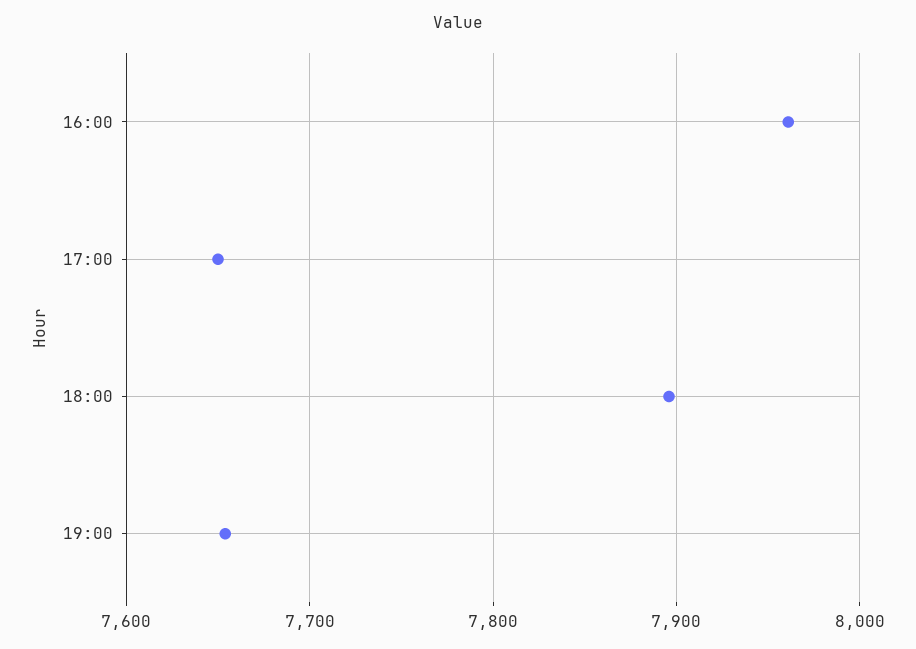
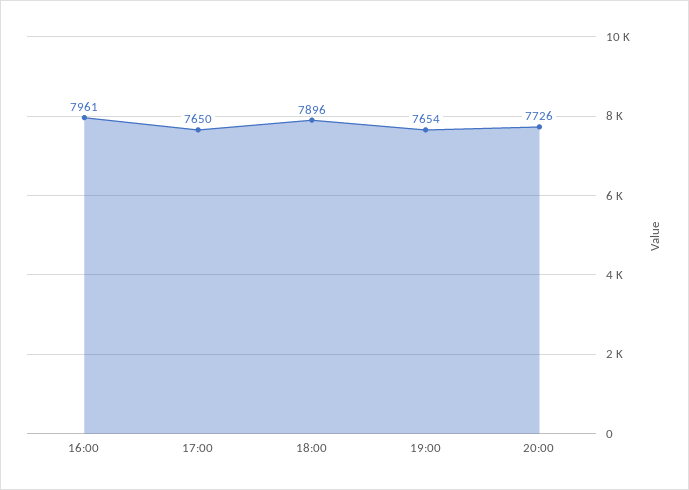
20:00: none -> 7726

